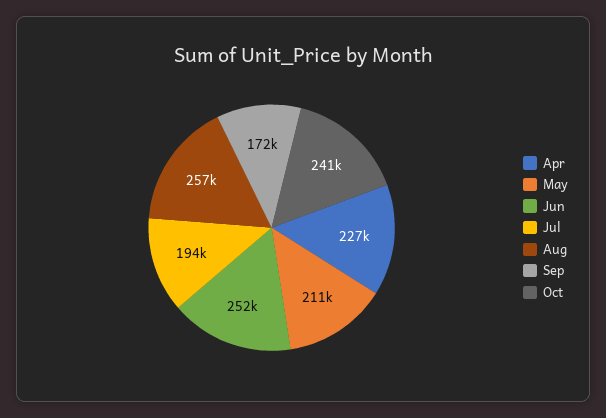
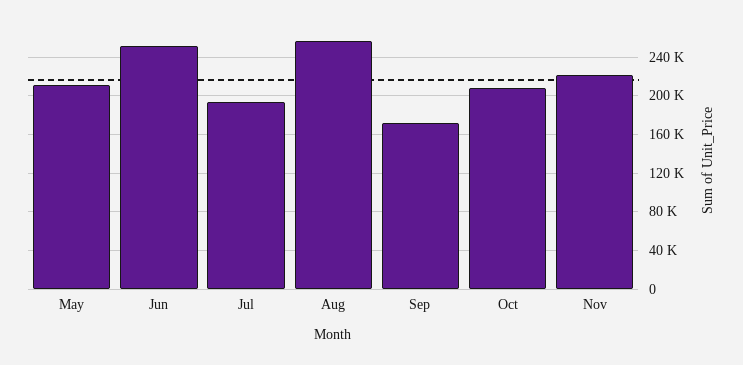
Apr: 227000 -> none
Oct: 241000 -> 210000
Nov: none -> 220000

